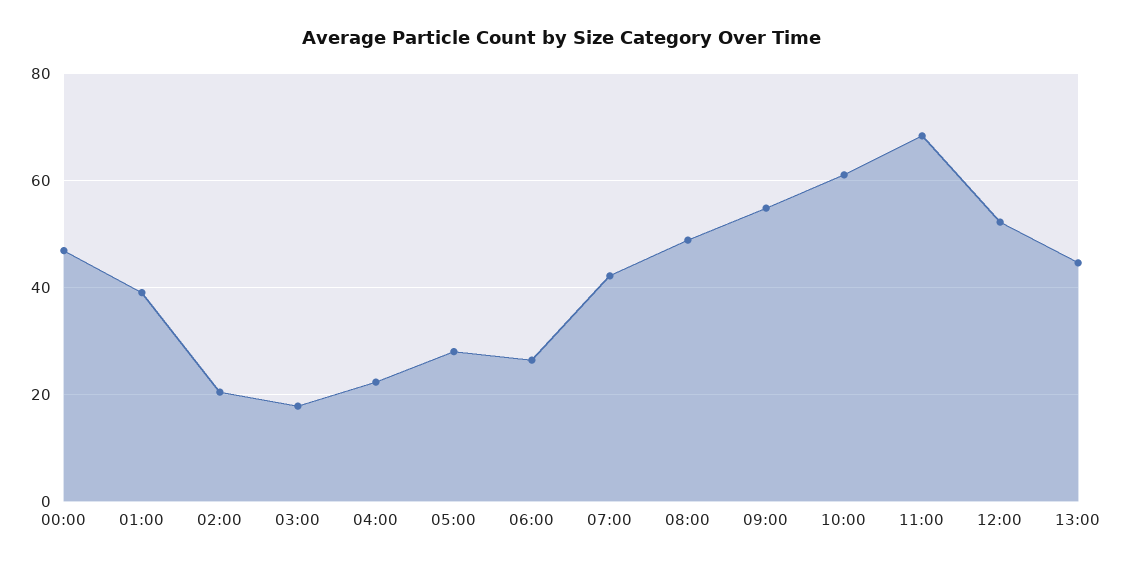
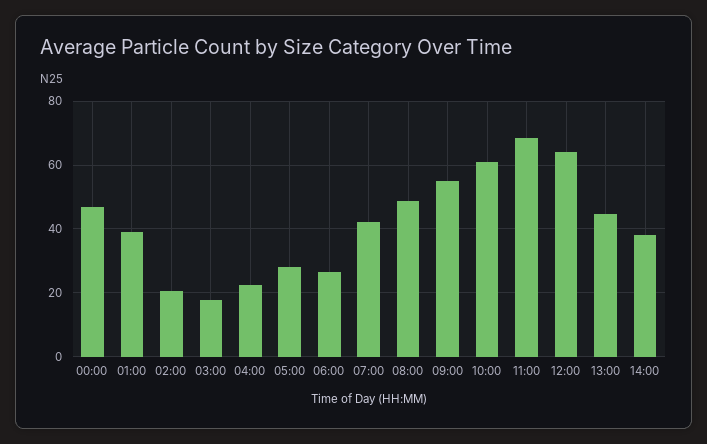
12:00: 52 -> 64
14:00: none -> 38

